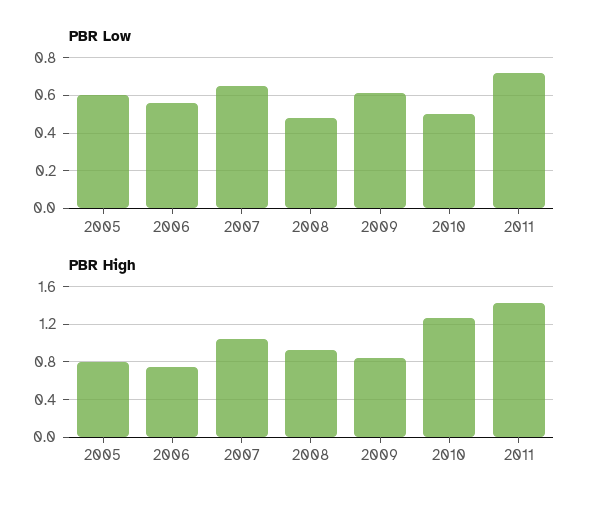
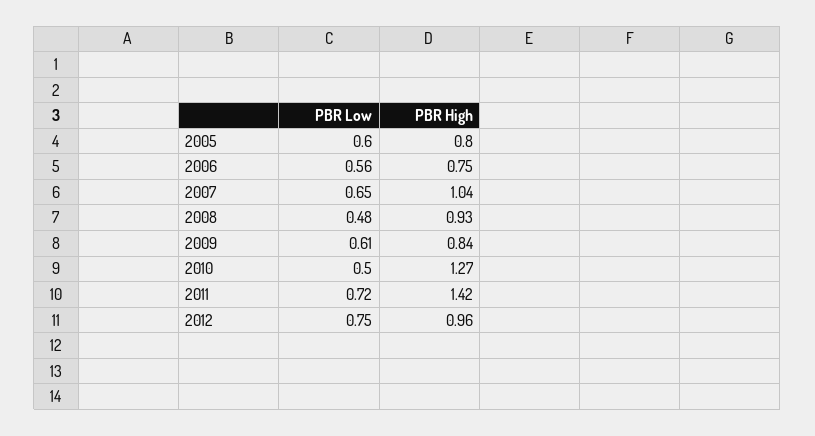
PBR Low, 2012: none -> 0.75
PBR High, 2012: none -> 0.96

